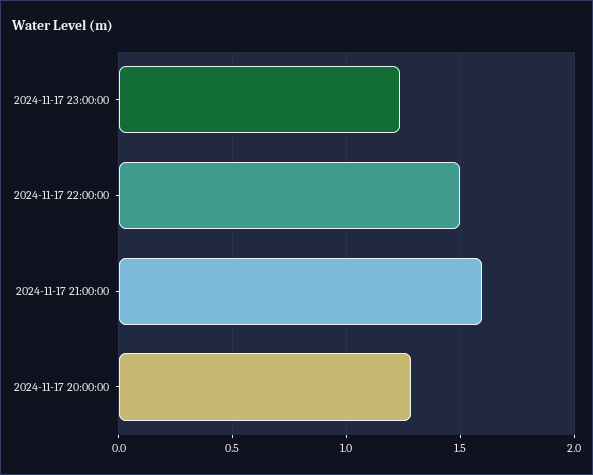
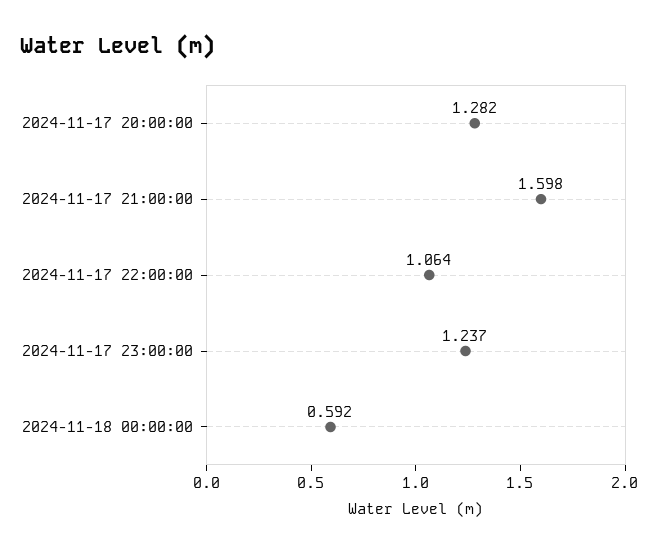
2024-11-17 22:00:00: 1.5 -> 1.064
2024-11-18 00:00:00: none -> 0.592

